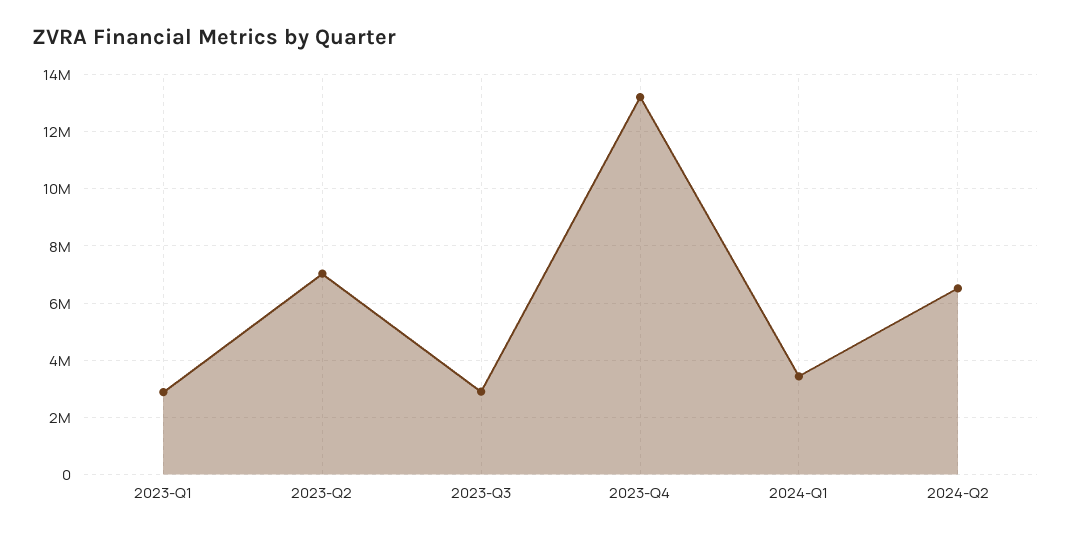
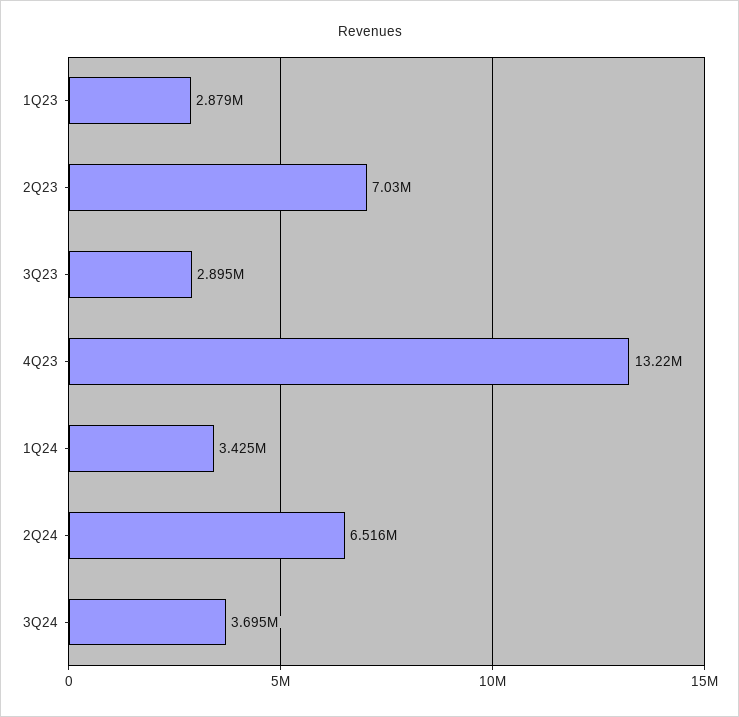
3Q24: none -> 3695000

